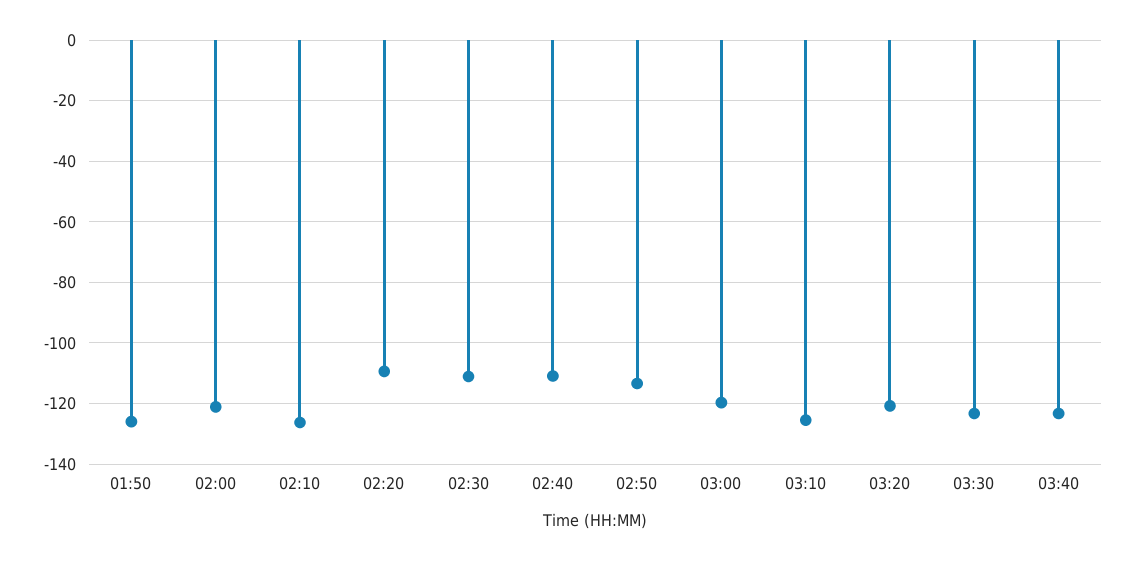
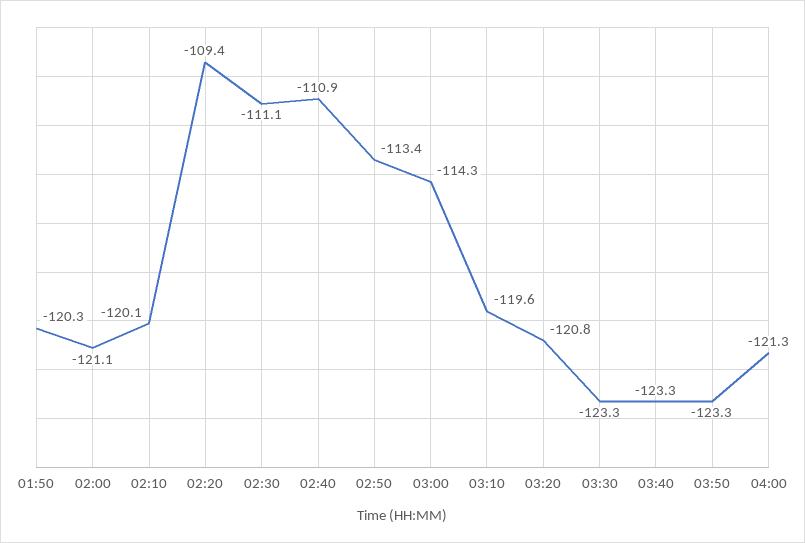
01:50: -126 -> -120.3
02:10: -126 -> -120.1
03:00: -120 -> -114.3
03:10: -126 -> -119.6
03:50: none -> -123.3
04:00: none -> -121.3

